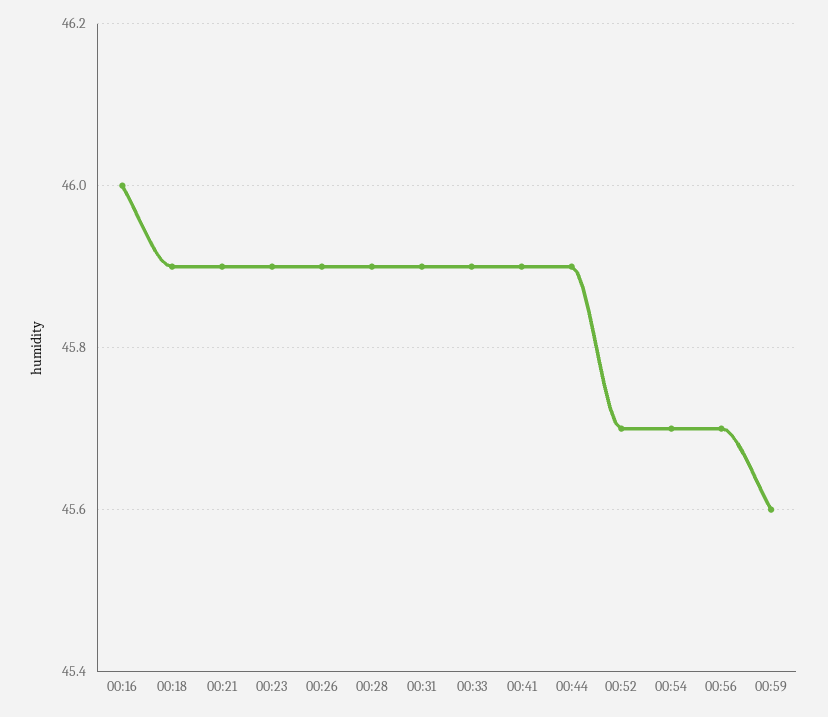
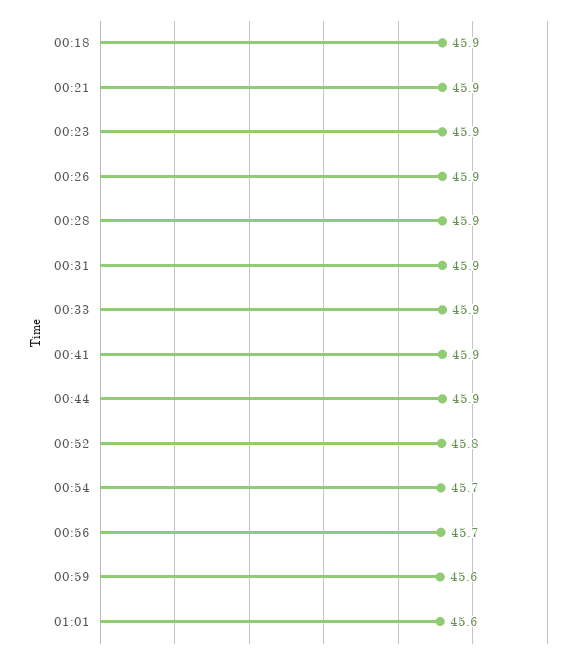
00:16: 46 -> none
00:52: 45.7 -> 45.8
01:01: none -> 45.6

